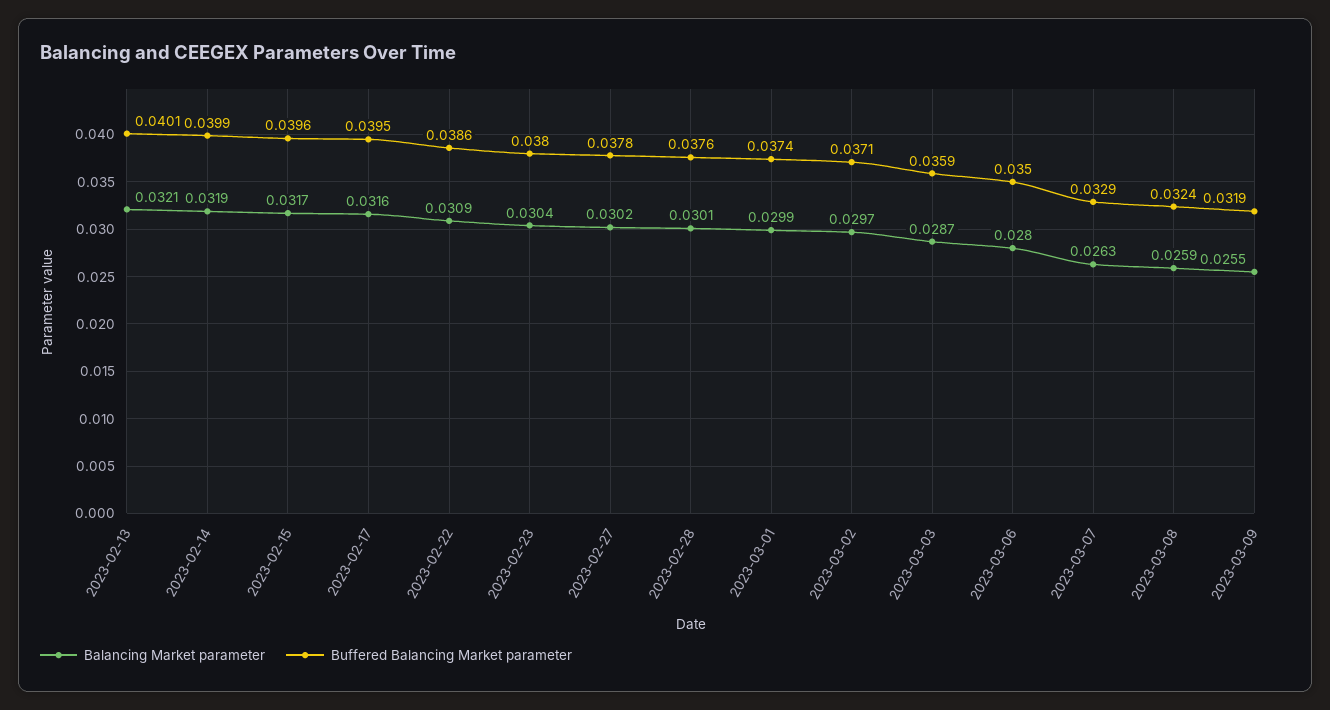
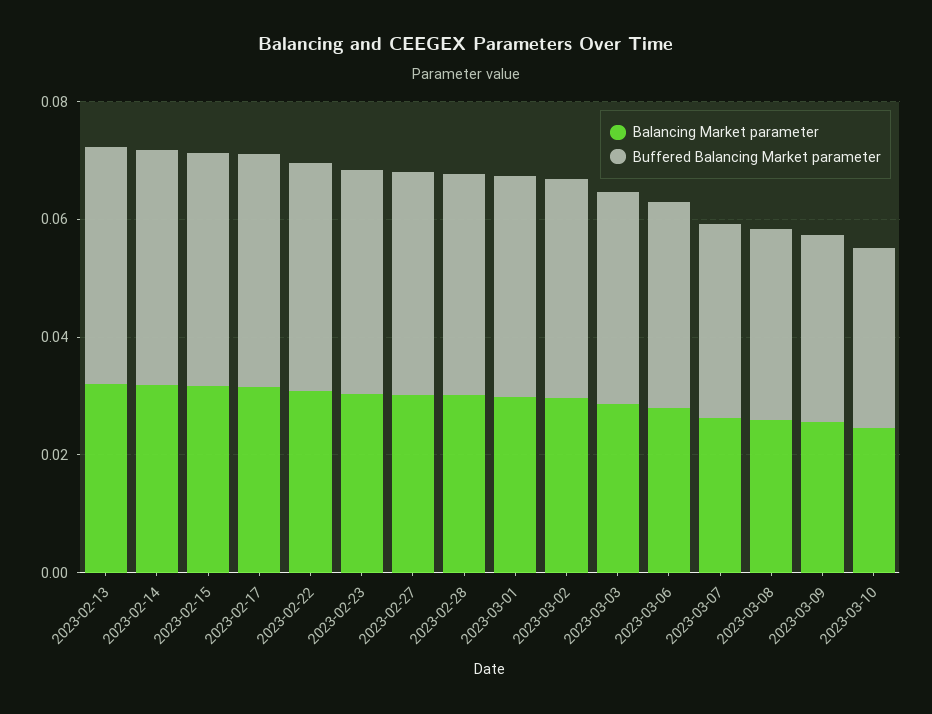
Balancing Market parameter, 2023-03-10: none -> 0.025
Buffered Balancing Market parameter, 2023-03-10: none -> 0.03

